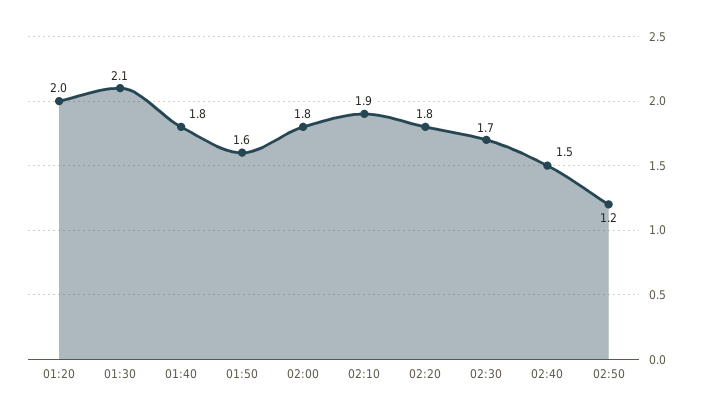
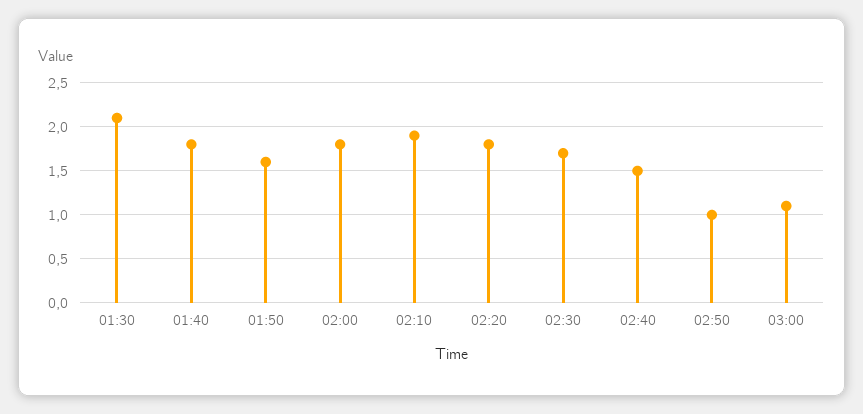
01:20: 2 -> none
02:50: 1.2 -> 1
03:00: none -> 1.1

